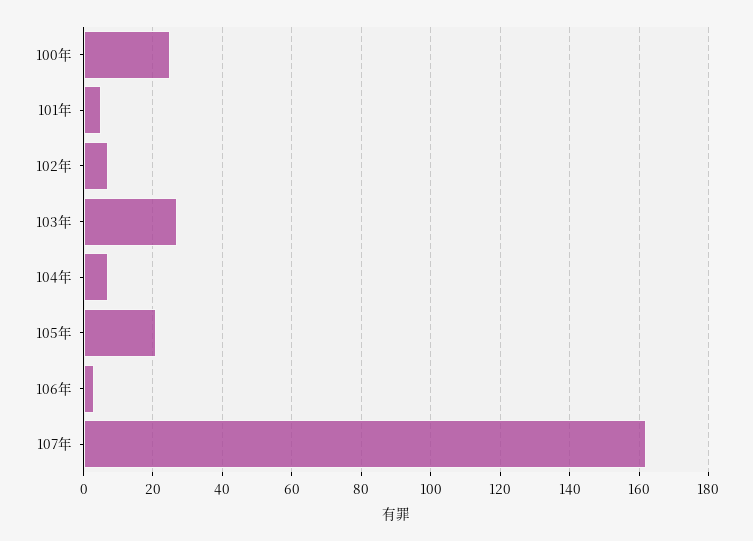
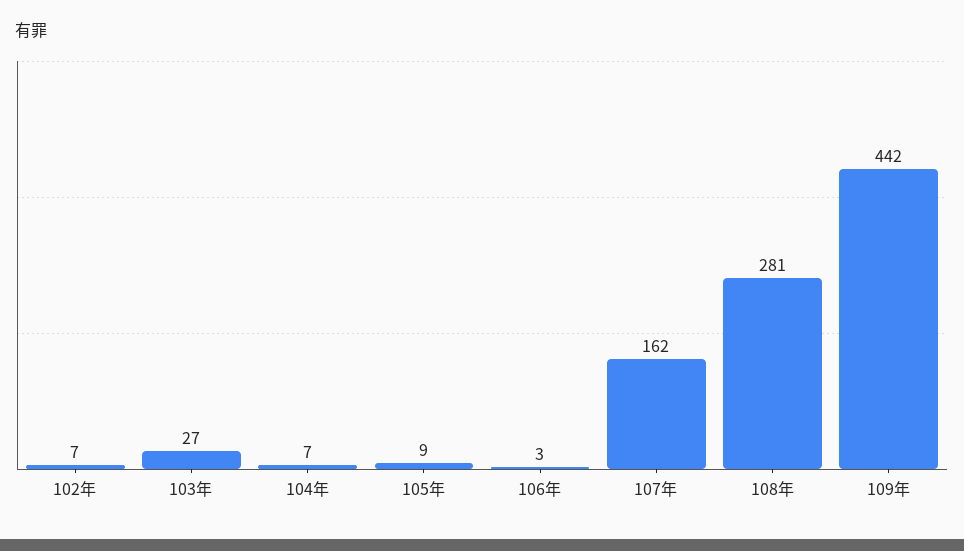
100年: 25 -> none
101年: 5 -> none
105年: 20 -> 9
108年: none -> 281
109年: none -> 442

